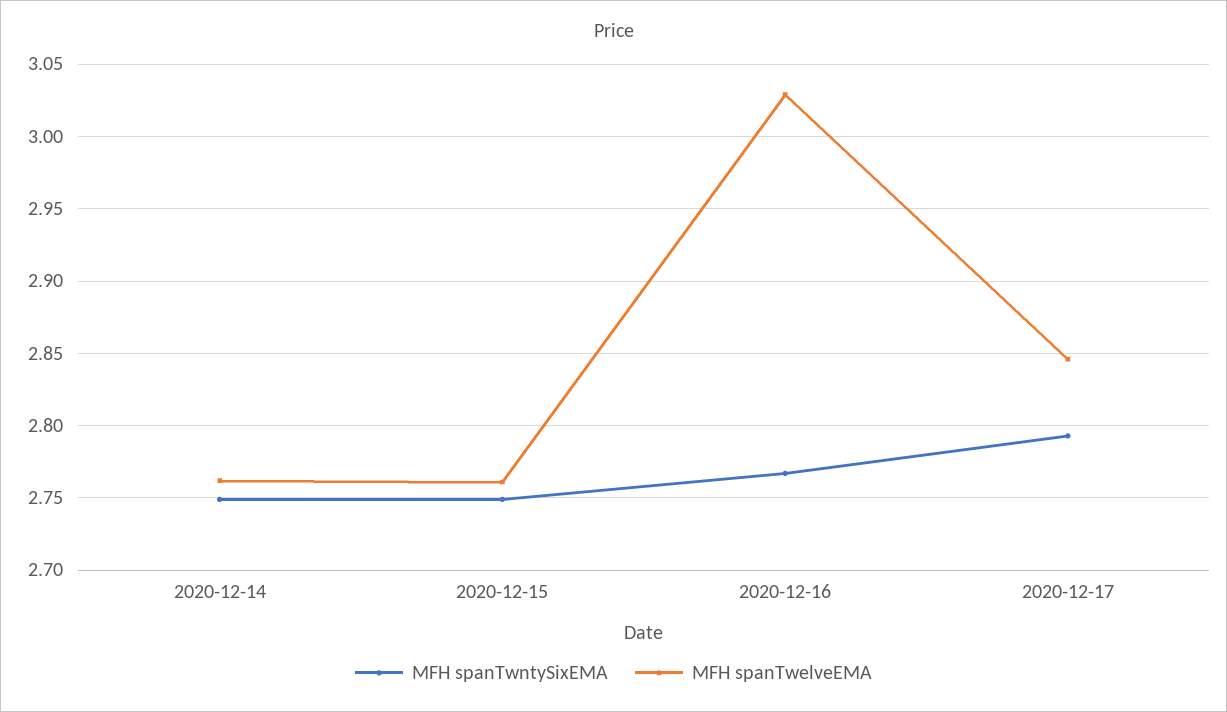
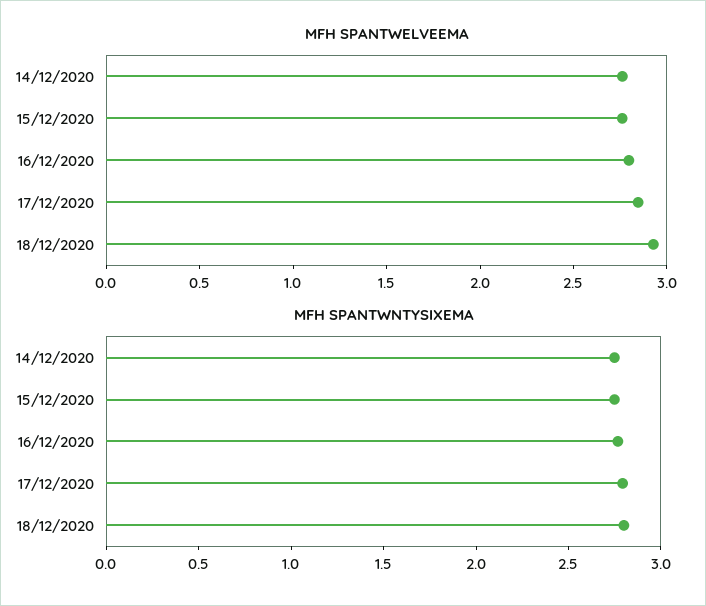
MFH spanTwelveEMA, 2020-12-16: 3.03 -> 2.8
MFH spanTwelveEMA, 18/12/2020: none -> 2.9
MFH spanTwntySixEMA, 18/12/2020: none -> 2.8

